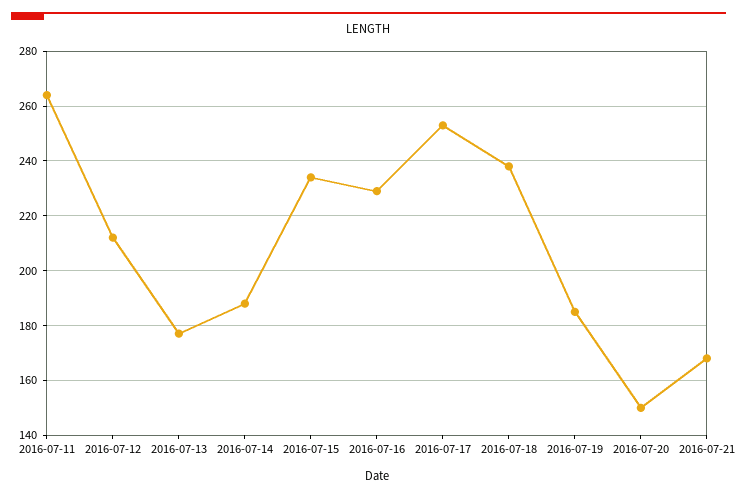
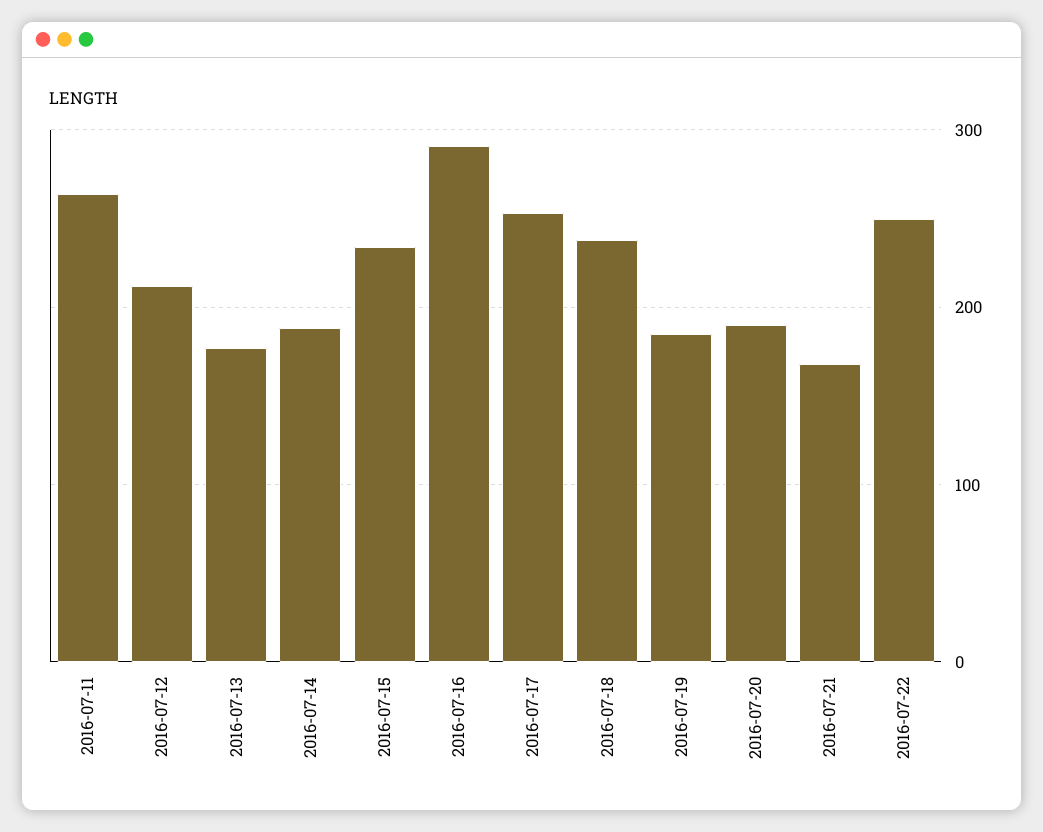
2016-07-16: 230 -> 290
2016-07-20: 150 -> 190
2016-07-22: none -> 250

